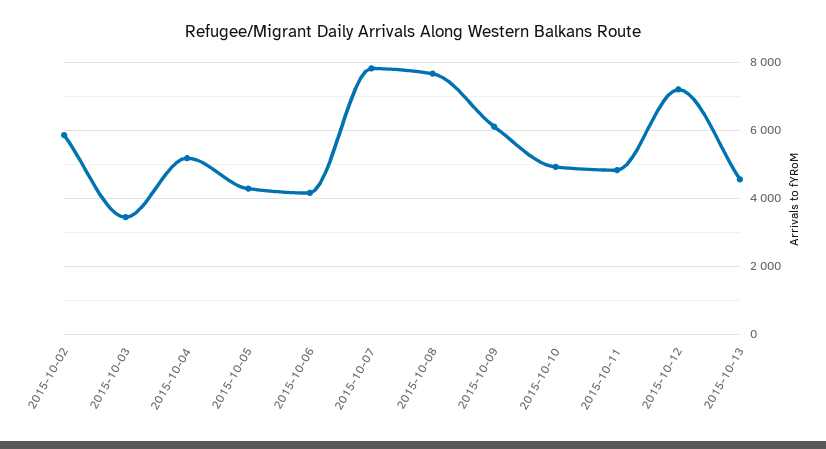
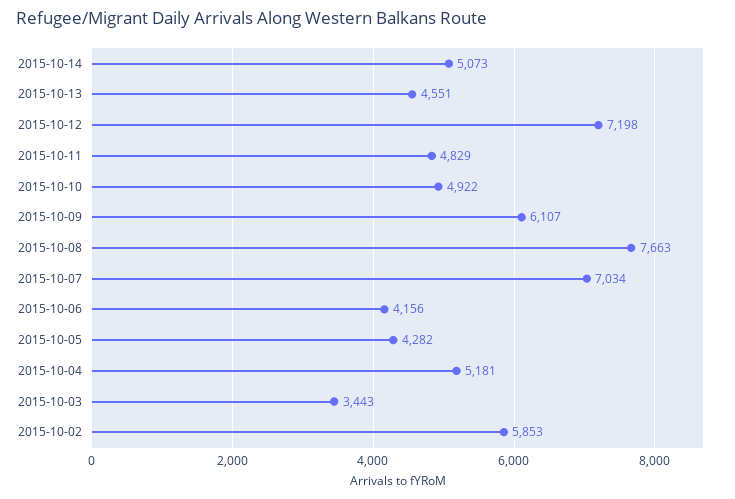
2015-10-07: 7800 -> 7034
2015-10-14: none -> 5073

